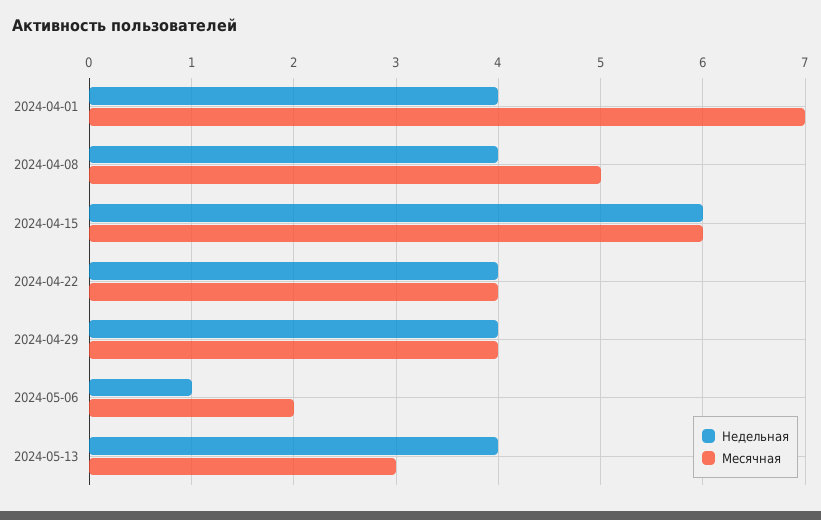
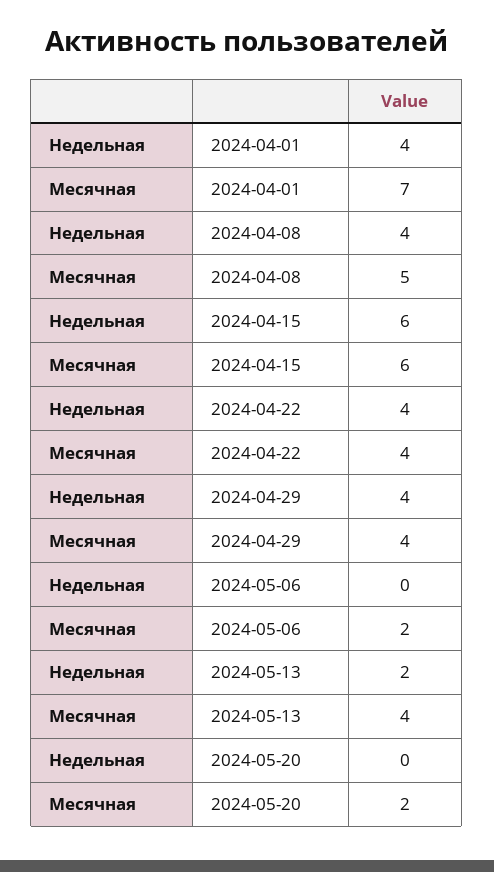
Недельная, 2024-05-06: 1 -> 0
Недельная, 2024-05-13: 4 -> 2
Месячная, 2024-05-13: 3 -> 4
Недельная, 2024-05-20: none -> 0
Месячная, 2024-05-20: none -> 2

